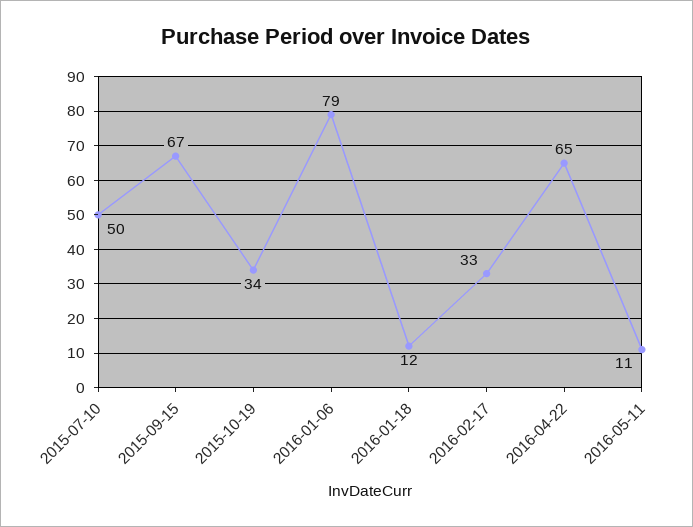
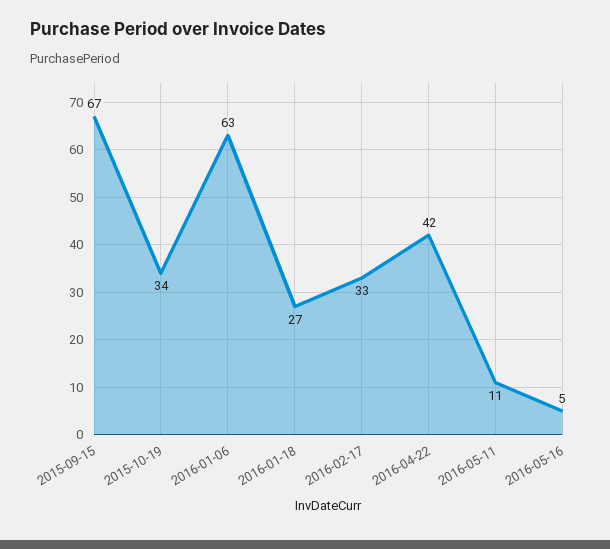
2015-07-10: 50 -> none
2016-01-06: 79 -> 63
2016-01-18: 12 -> 27
2016-04-22: 65 -> 42
2016-05-16: none -> 5

